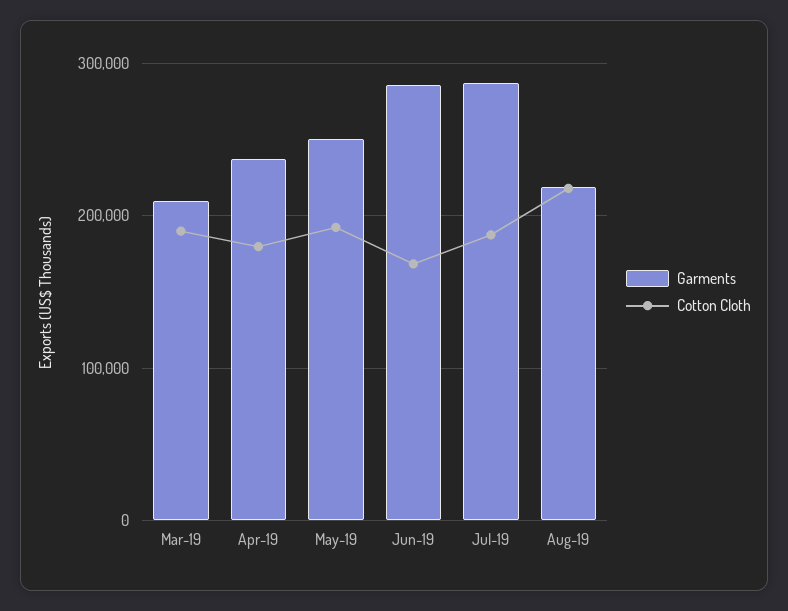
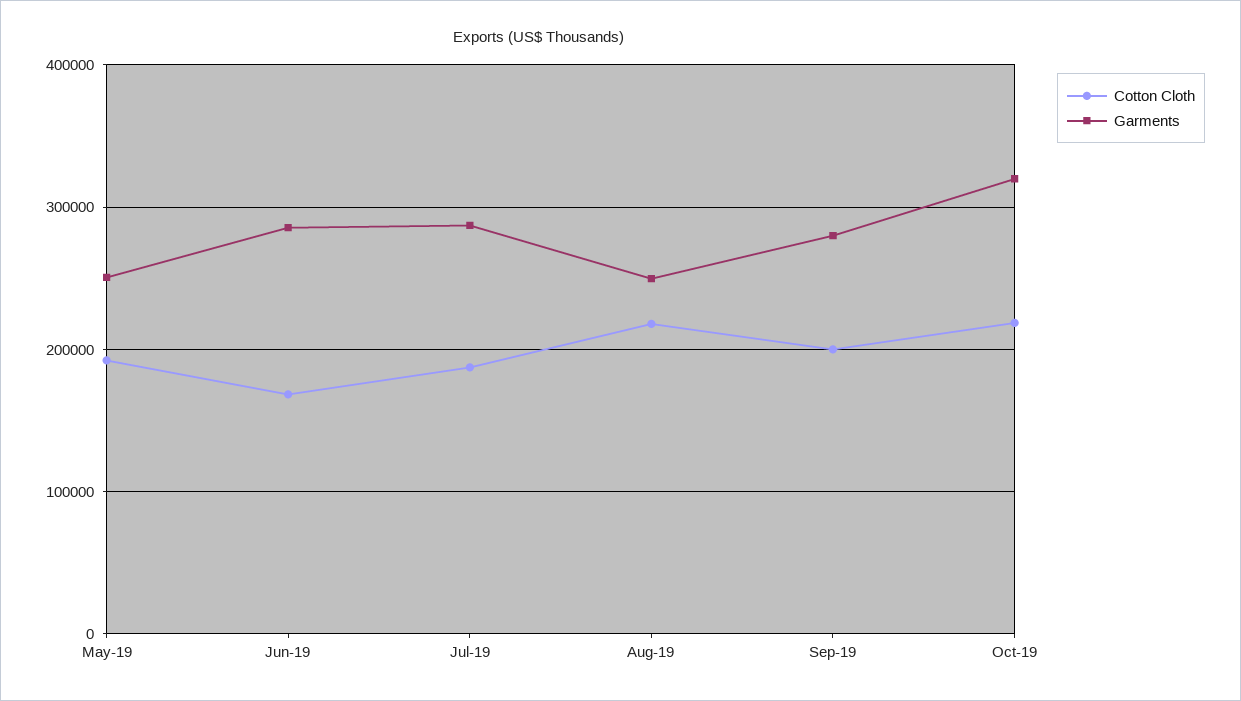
Garments, Mar-19: 210000 -> none
Cotton Cloth, Mar-19: 190000 -> none
Garments, Apr-19: 240000 -> none
Cotton Cloth, Apr-19: 180000 -> none
Garments, Aug-19: 220000 -> 250000
Cotton Cloth, Sep-19: none -> 200000
Garments, Sep-19: none -> 280000
Cotton Cloth, Oct-19: none -> 220000
Garments, Oct-19: none -> 320000

